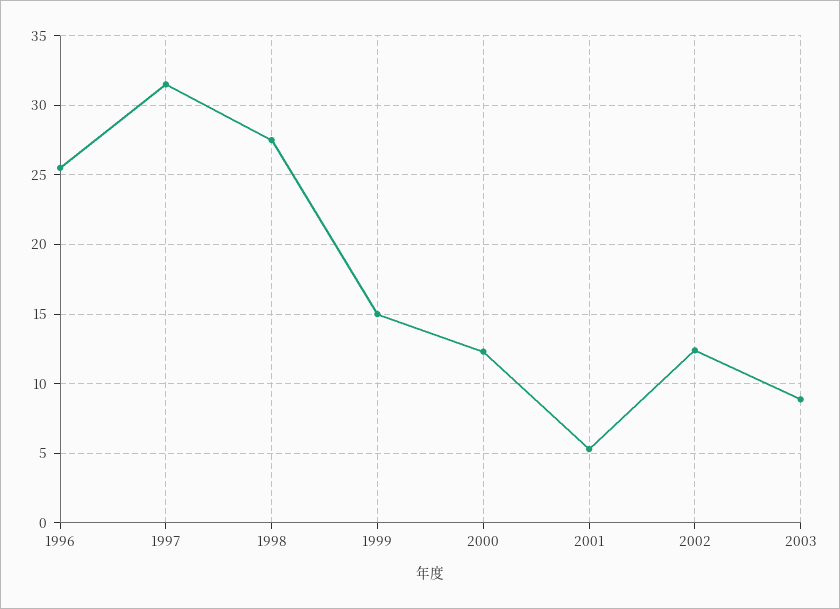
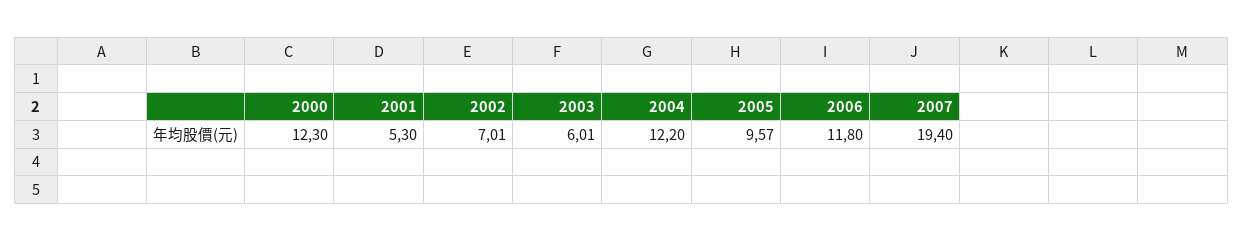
1996: 25.5 -> none
1997: 31.5 -> none
1998: 27.5 -> none
1999: 15 -> none
2002: 12.5 -> 7.01
2003: 9 -> 6.01
2004: none -> 12.2
2005: none -> 9.57
2006: none -> 11.8
2007: none -> 19.4

